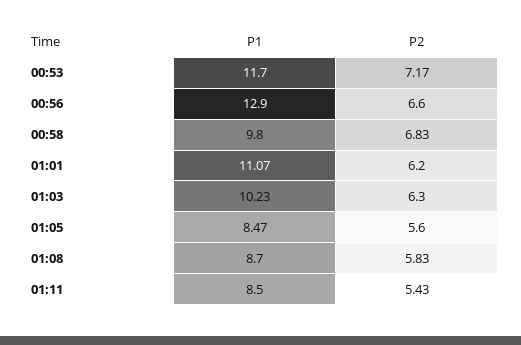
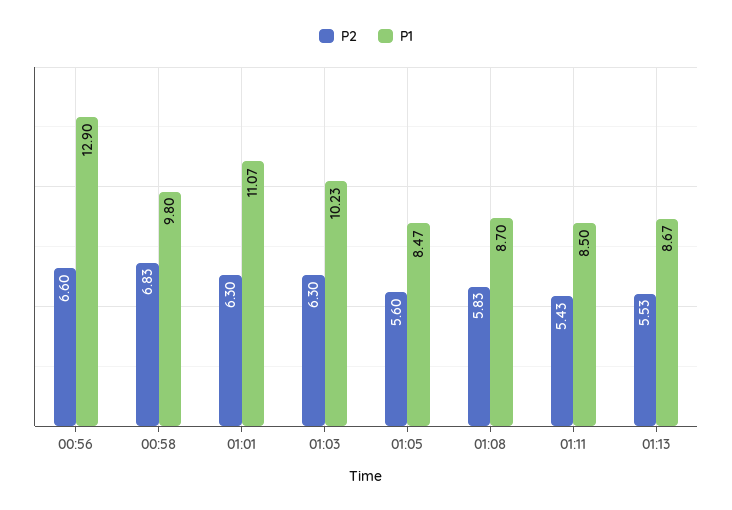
P1, 00:53: 11.7 -> none
P2, 00:53: 7.17 -> none
P2, 01:01: 6.2 -> 6.3
P2, 01:13: none -> 5.53
P1, 01:13: none -> 8.67

